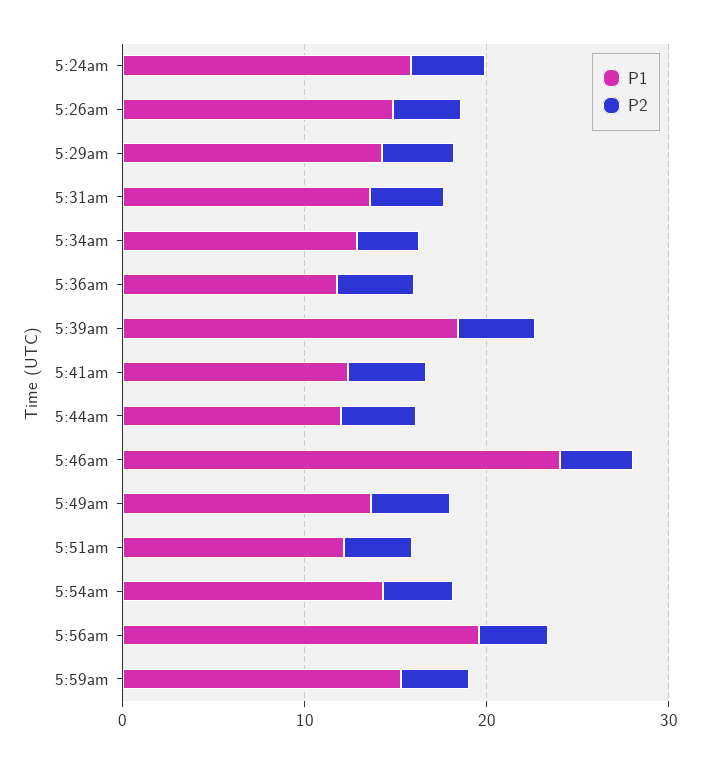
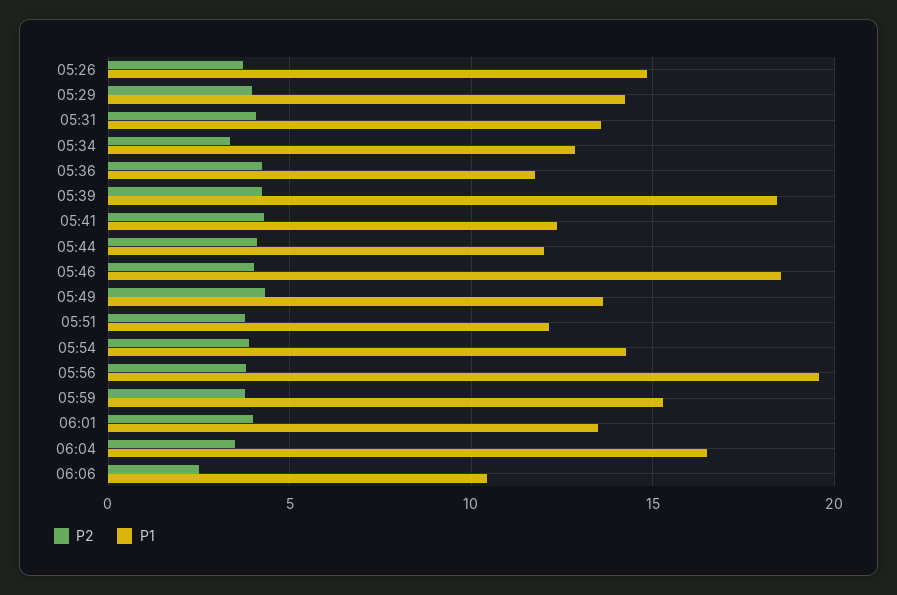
P1, 5:24am: 16 -> none
P2, 5:24am: 4 -> none
P1, 5:46am: 24 -> 18.5
P2, 06:01: none -> 4
P1, 06:01: none -> 13.5
P2, 06:04: none -> 3.5
P1, 06:04: none -> 16.5
P2, 06:06: none -> 2.5
P1, 06:06: none -> 10.5

